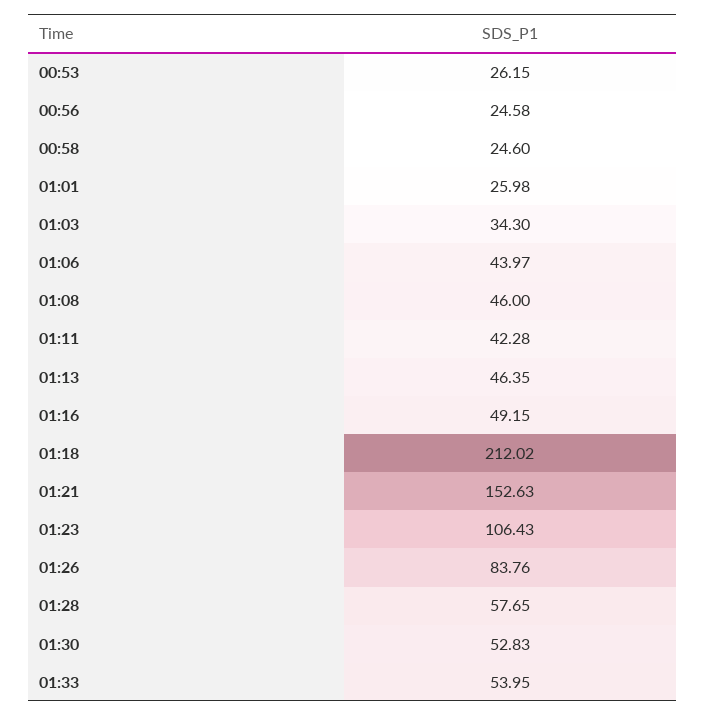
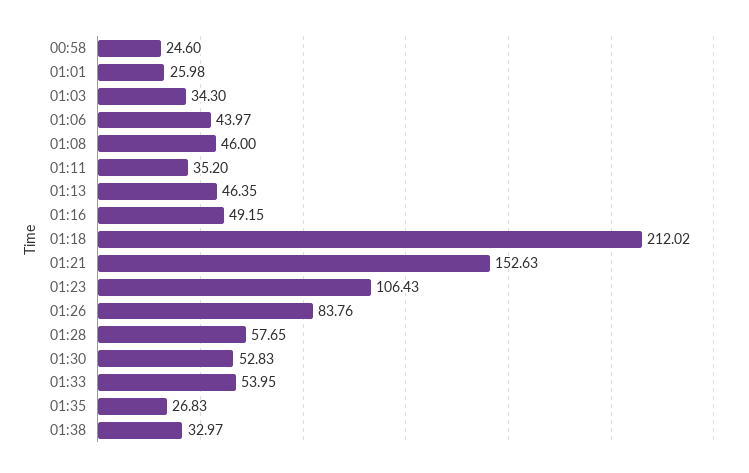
00:53: 26.15 -> none
00:56: 24.58 -> none
01:11: 42.28 -> 35.2
01:35: none -> 26.83
01:38: none -> 32.97

